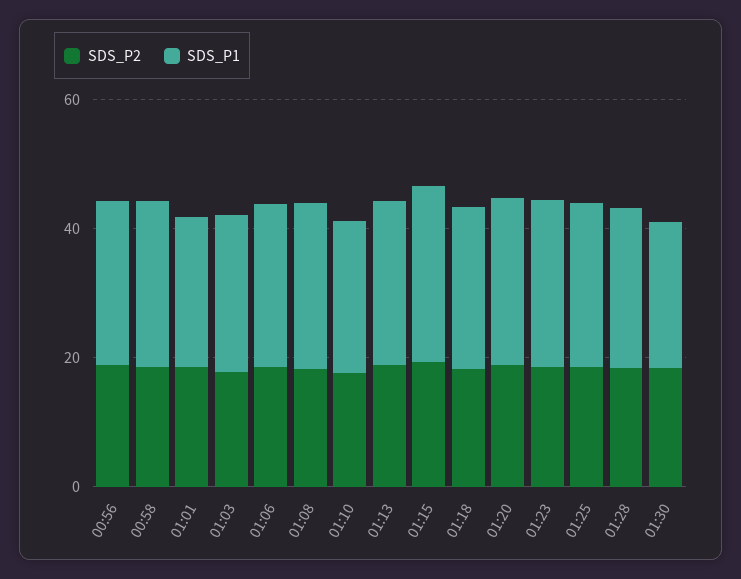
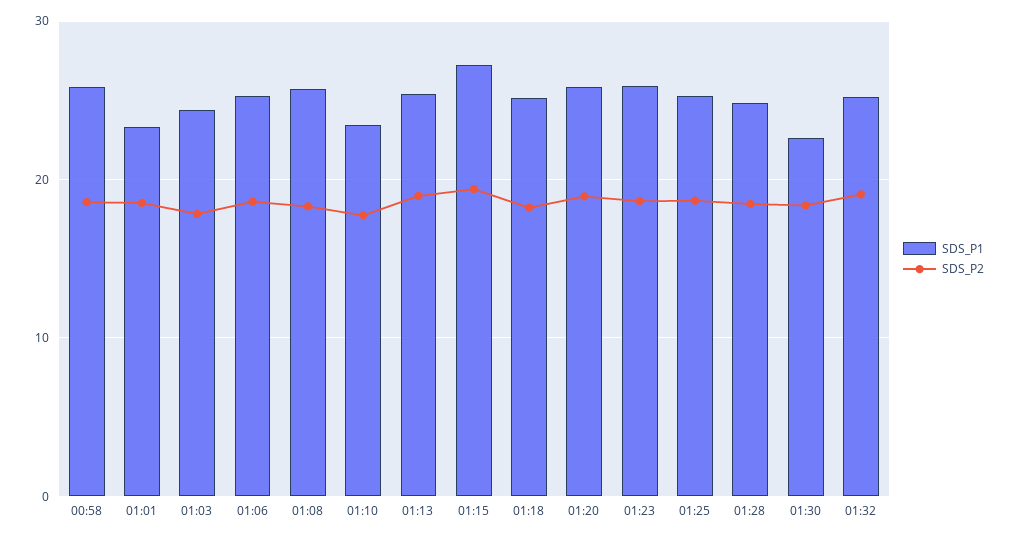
SDS_P2, 00:56: 20 -> none
SDS_P1, 00:56: 25 -> none
SDS_P1, 01:32: none -> 25
SDS_P2, 01:32: none -> 19

